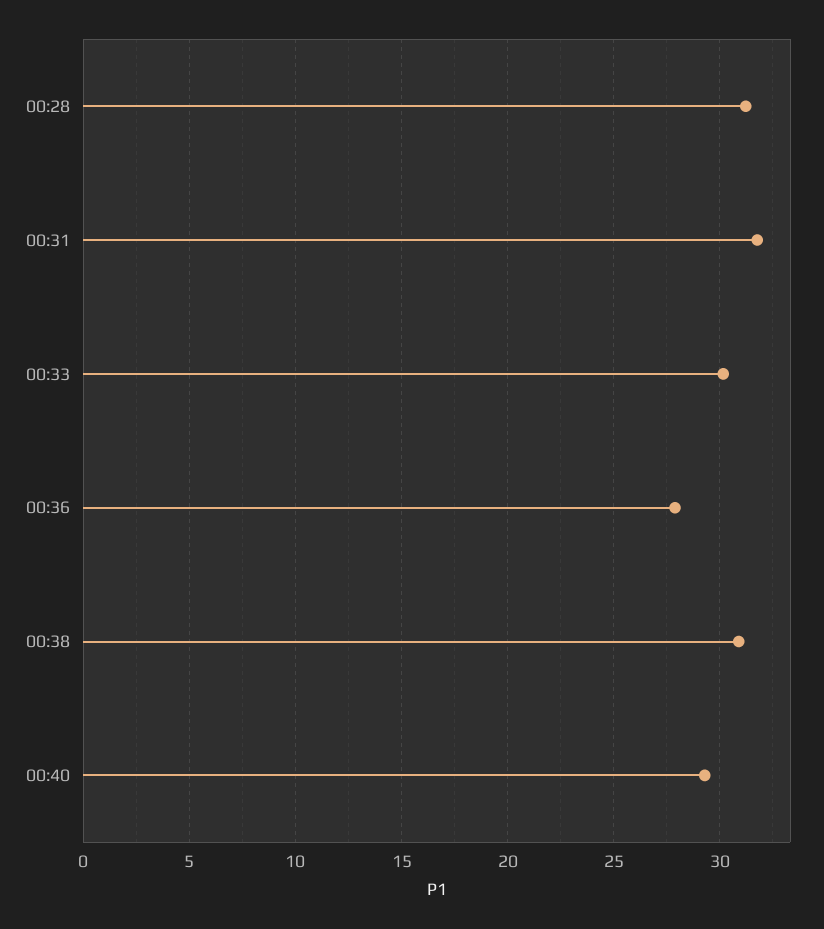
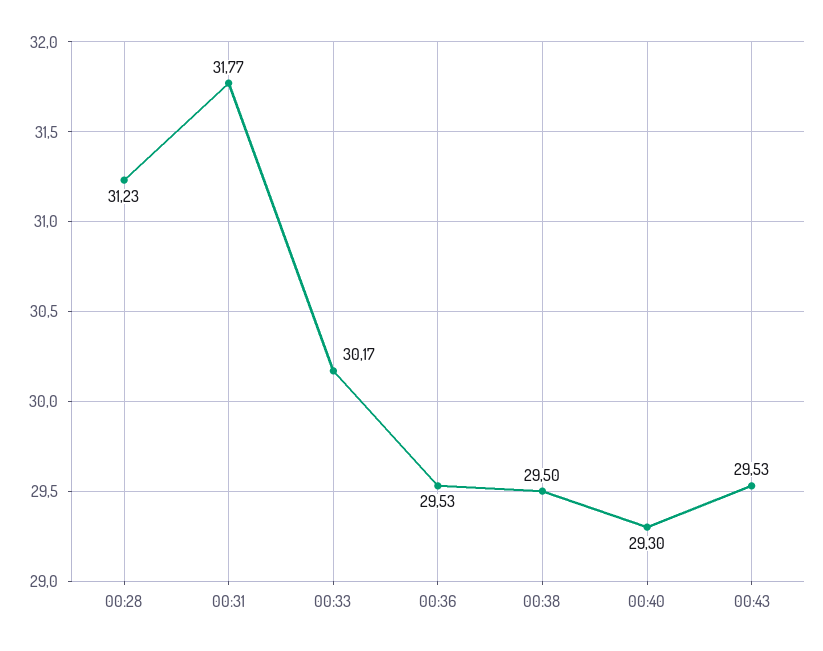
00:36: 28 -> 29.53
00:38: 31 -> 29.5
00:43: none -> 29.53

